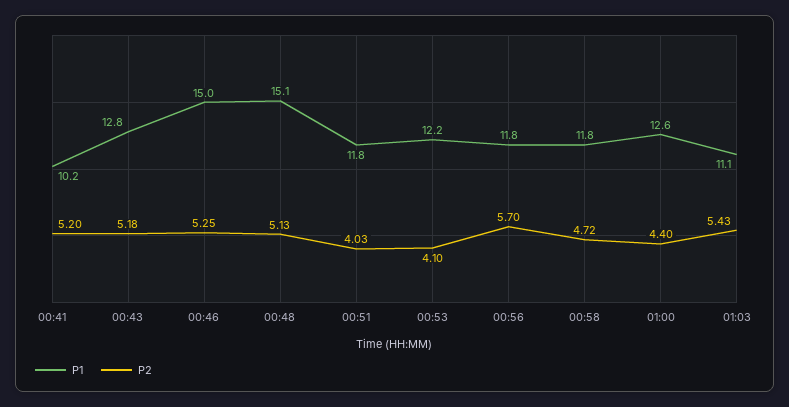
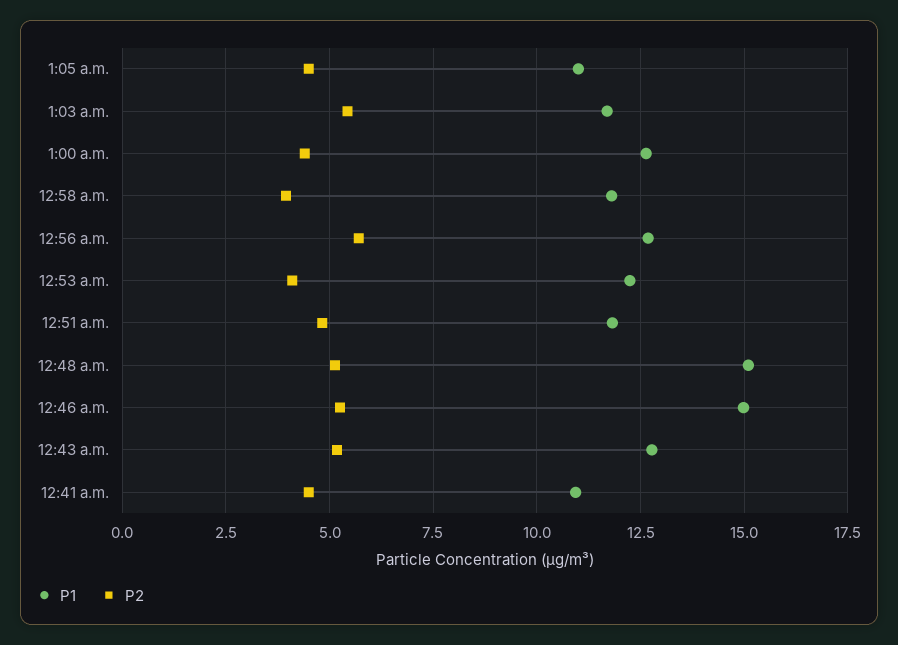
P1, 00:41: 10.2 -> 11
P2, 00:41: 5.2 -> 4.5
P2, 00:51: 4.03 -> 4.75
P1, 00:56: 11.8 -> 12.75
P2, 00:58: 4.72 -> 4
P1, 01:03: 11.1 -> 11.75
P1, 1:05 a.m.: none -> 11
P2, 1:05 a.m.: none -> 4.5

